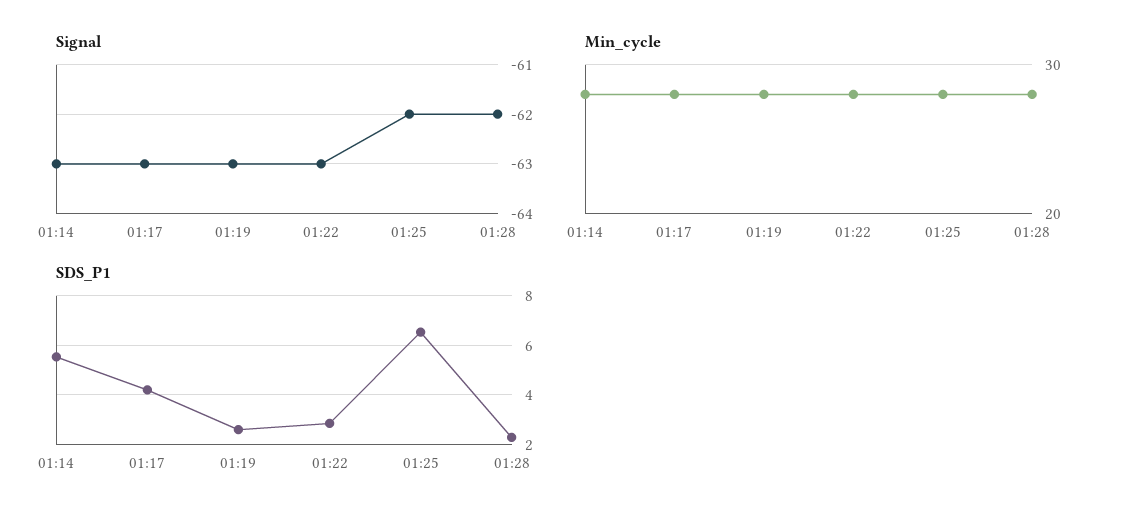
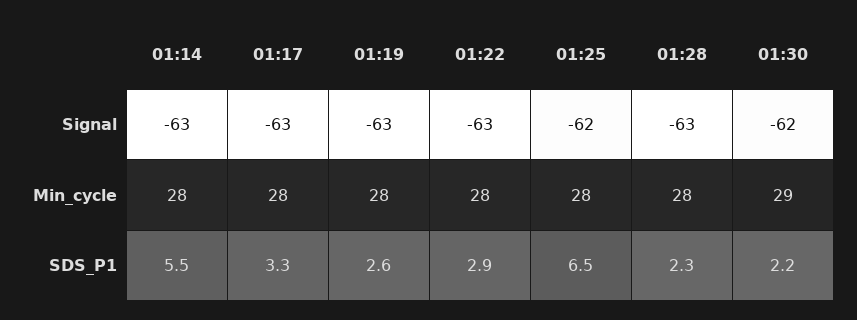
Signal, 01:28: -62 -> -63
SDS_P1, 01:17: 4.25 -> 3.3
Signal, 01:30: none -> -62
Min_cycle, 01:30: none -> 29
SDS_P1, 01:30: none -> 2.2

